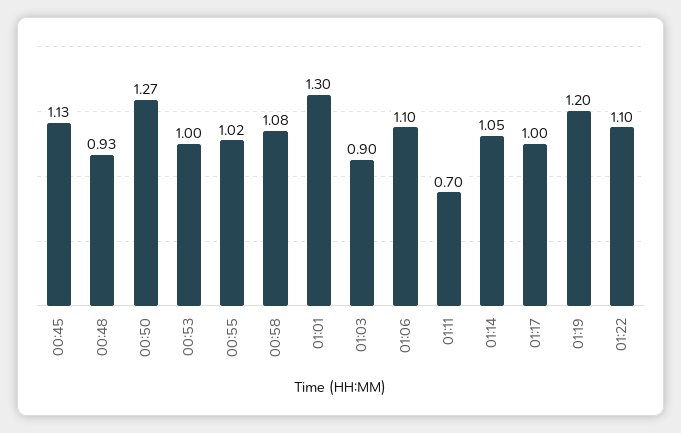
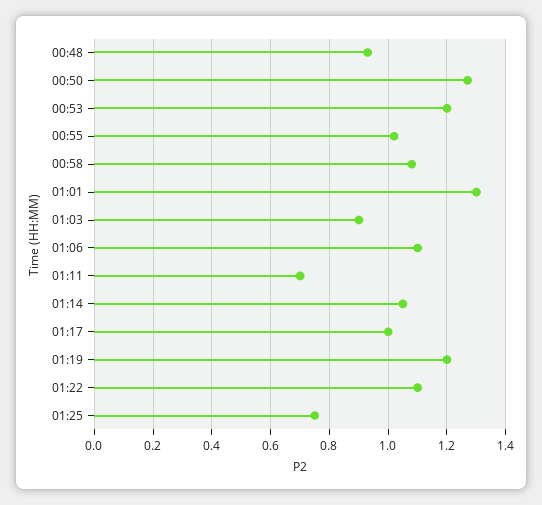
00:45: 1.13 -> none
00:53: 1 -> 1.2
01:25: none -> 0.75

